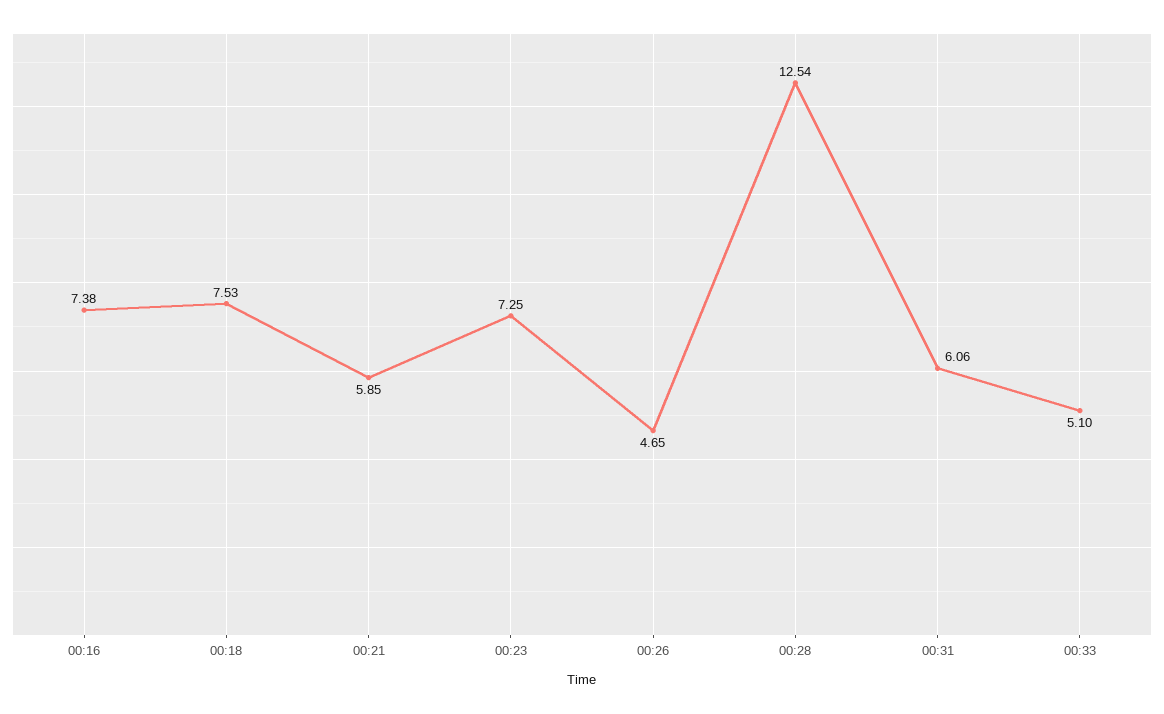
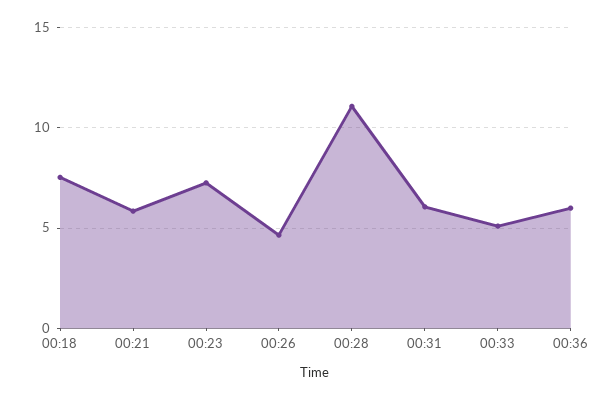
00:16: 7.38 -> none
00:28: 12.54 -> 11
00:36: none -> 6

